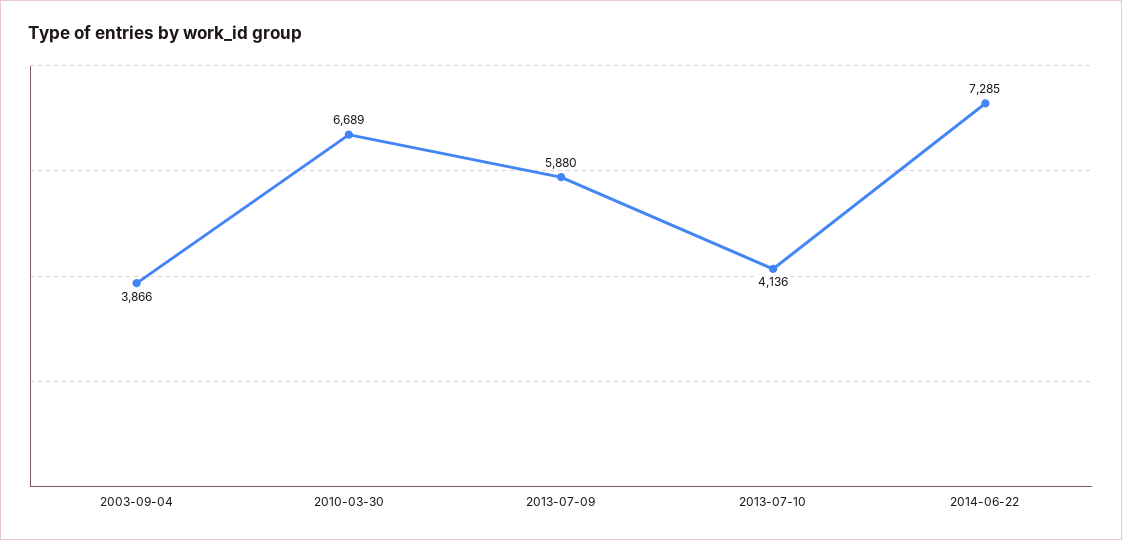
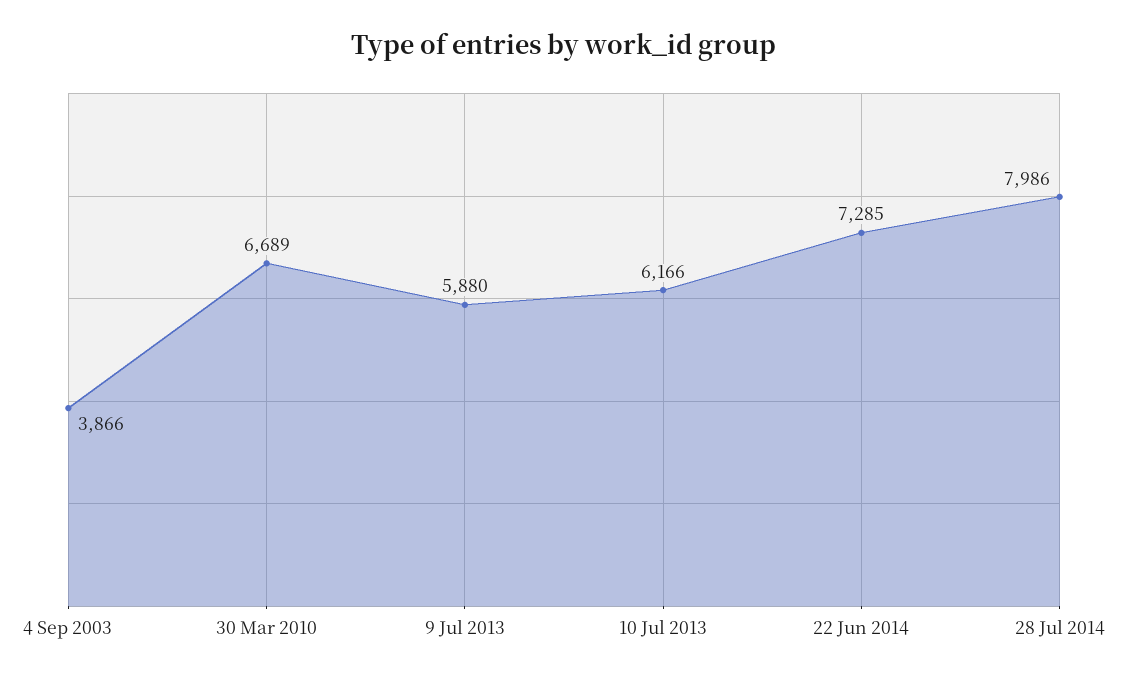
2013-07-10: 4136 -> 6166
28 Jul 2014: none -> 7986

